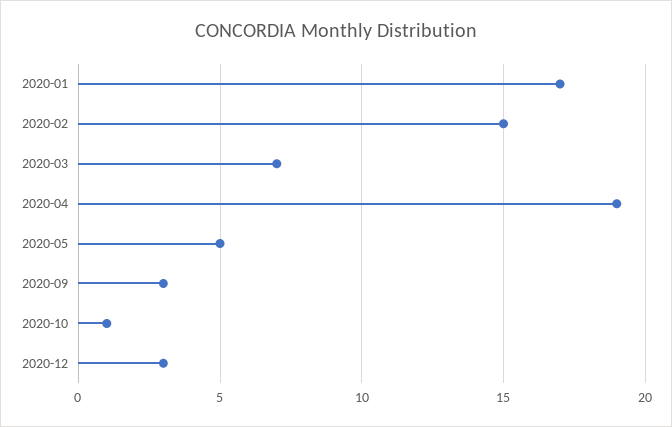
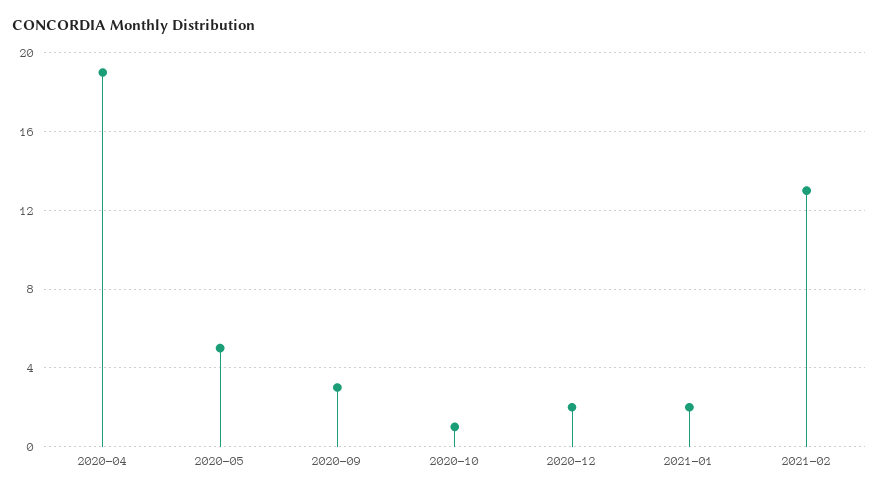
2020-01: 17 -> none
2020-02: 15 -> none
2020-03: 7 -> none
2020-12: 3 -> 2
2021-01: none -> 2
2021-02: none -> 13

